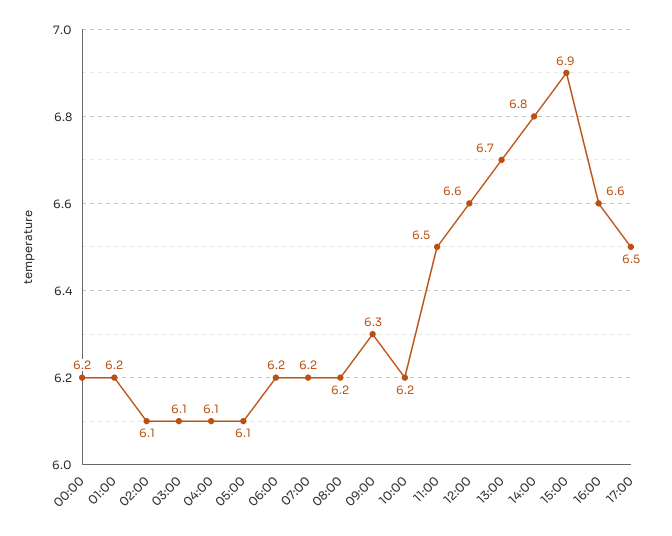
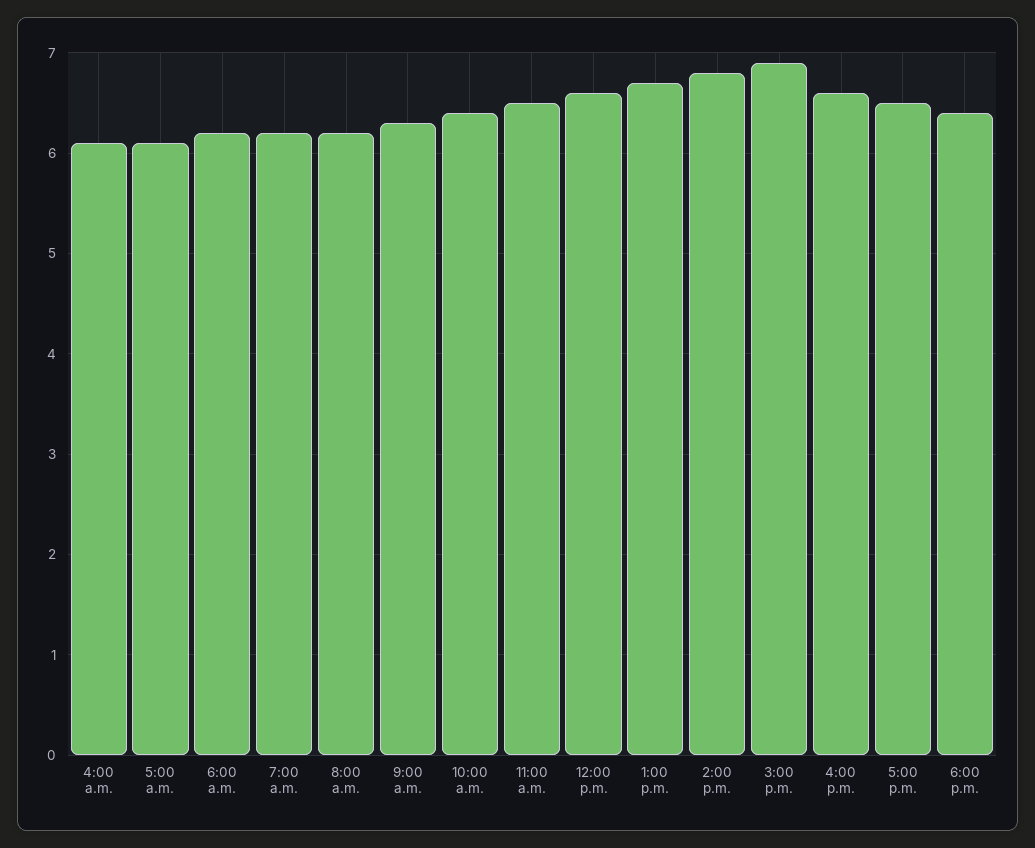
00:00: 6.2 -> none
01:00: 6.2 -> none
02:00: 6.1 -> none
03:00: 6.1 -> none
10:00: 6.2 -> 6.4
6:00 p.m.: none -> 6.4

